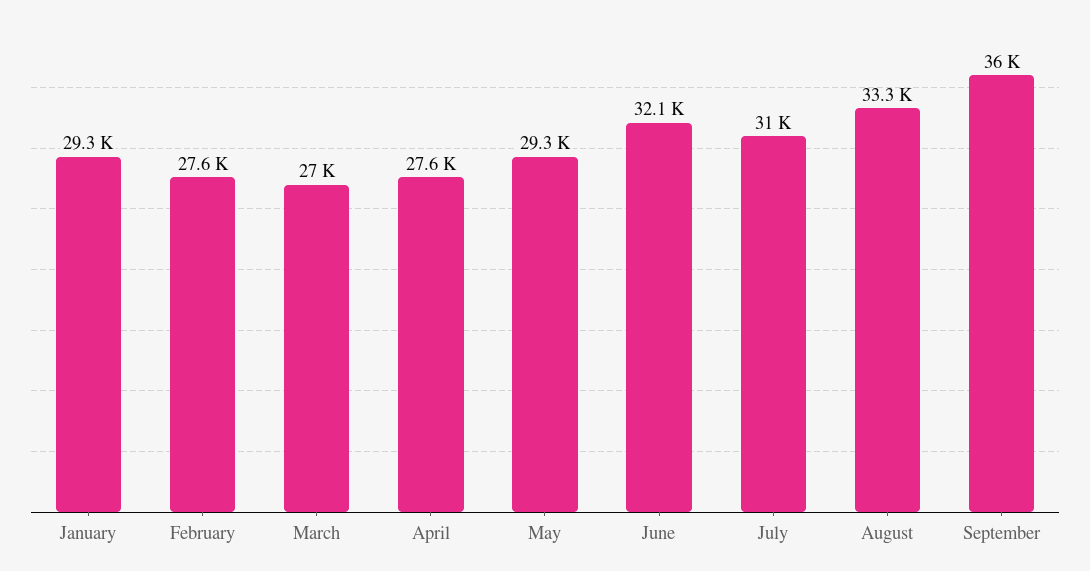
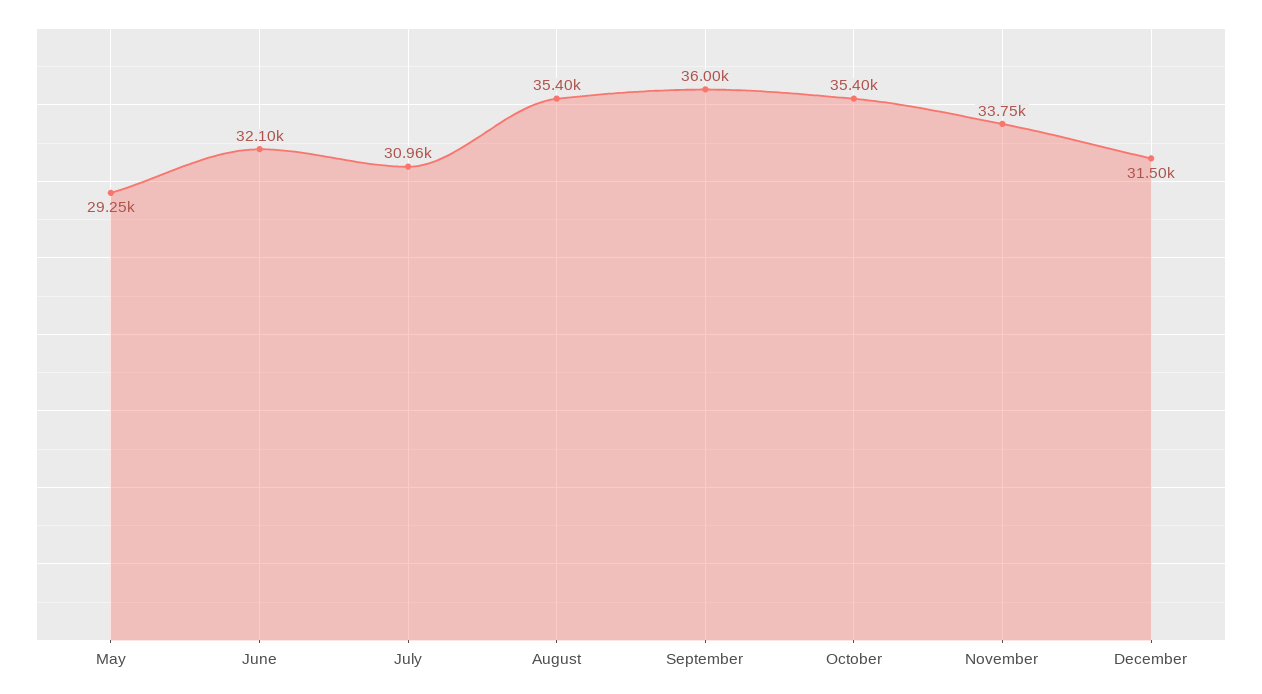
January: 29300 -> none
February: 27600 -> none
March: 27000 -> none
April: 27600 -> none
August: 33300 -> 35400
October: none -> 35400
November: none -> 33750
December: none -> 31500

